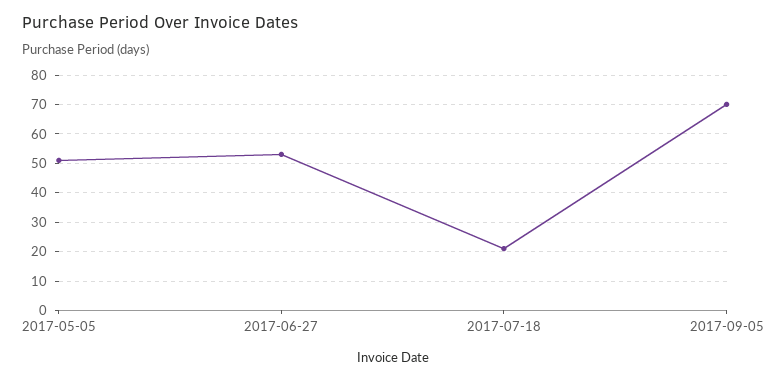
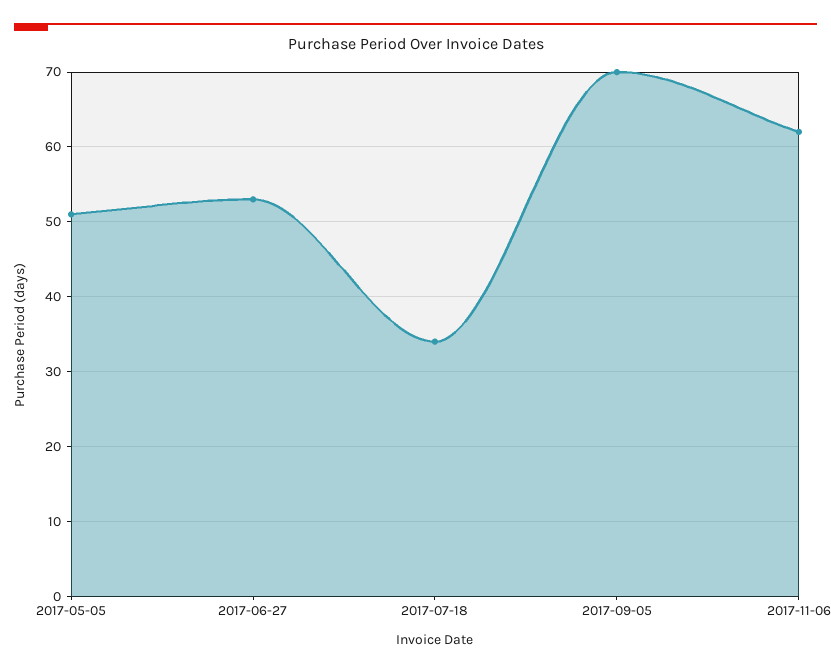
2017-07-18: 20 -> 34
2017-11-06: none -> 62

